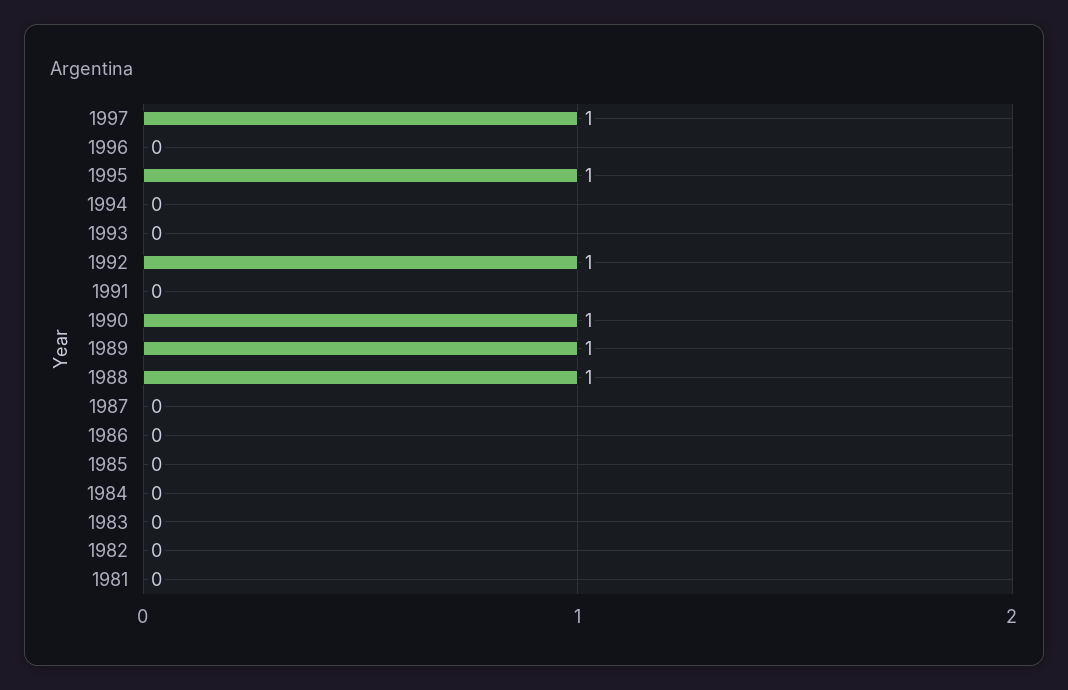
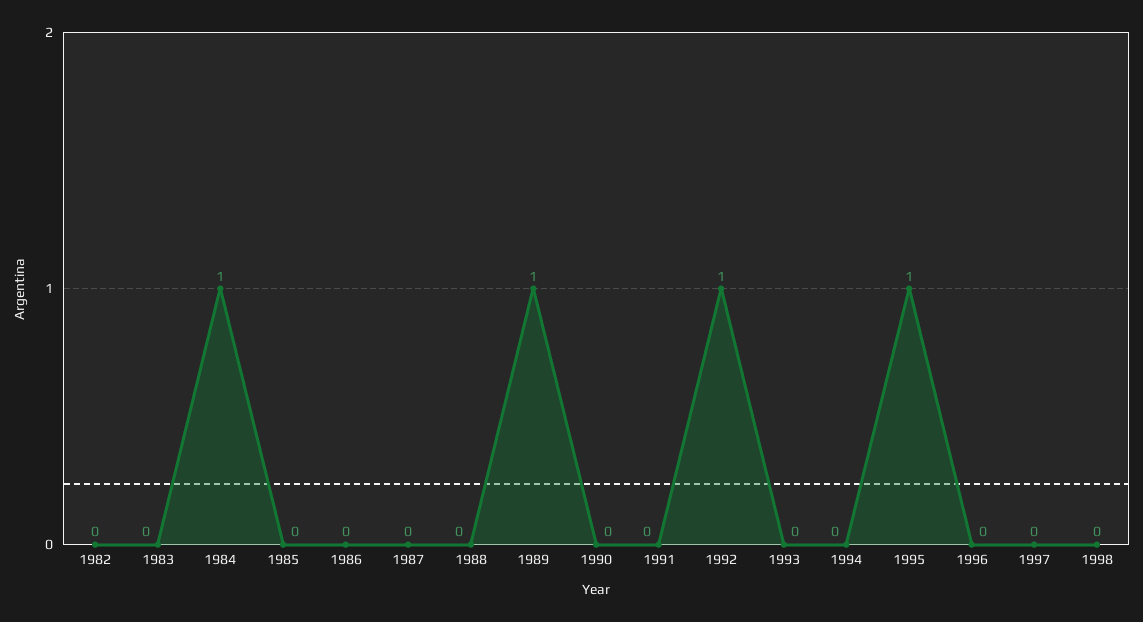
1997: 1 -> 0
1990: 1 -> 0
1988: 1 -> 0
1984: 0 -> 1
1981: 0 -> none
1998: none -> 0

